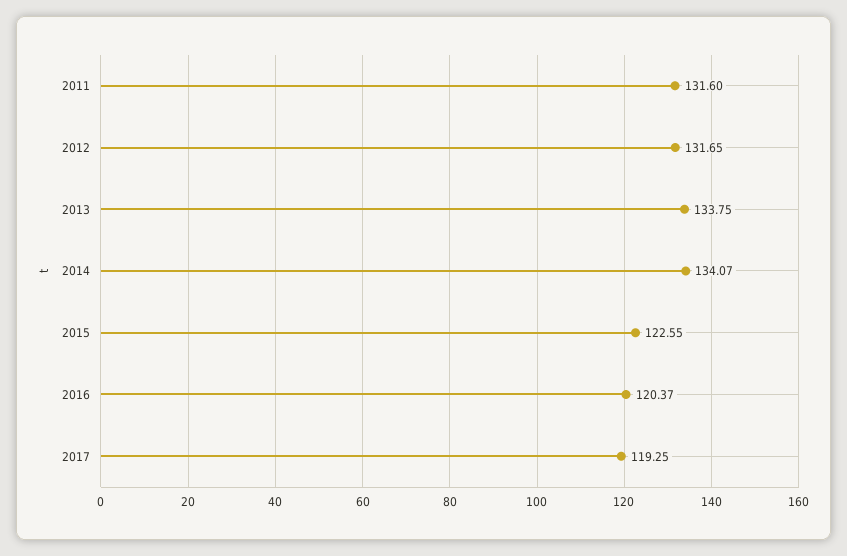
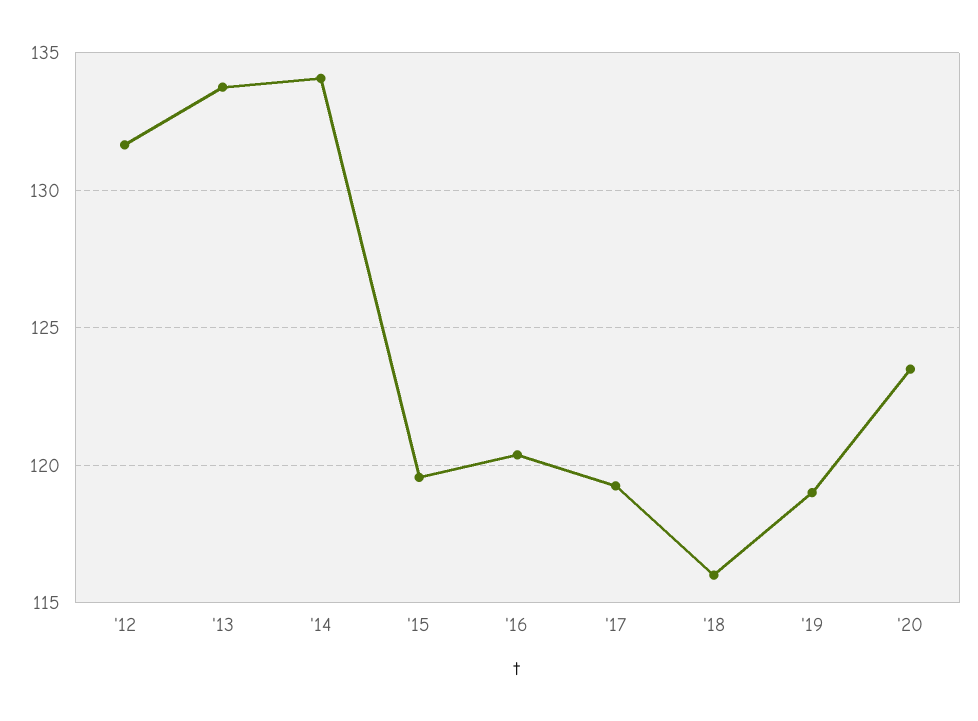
2011: 131.6 -> none
2015: 122.55 -> 119.5
'18: none -> 116
'19: none -> 119
'20: none -> 123.5

